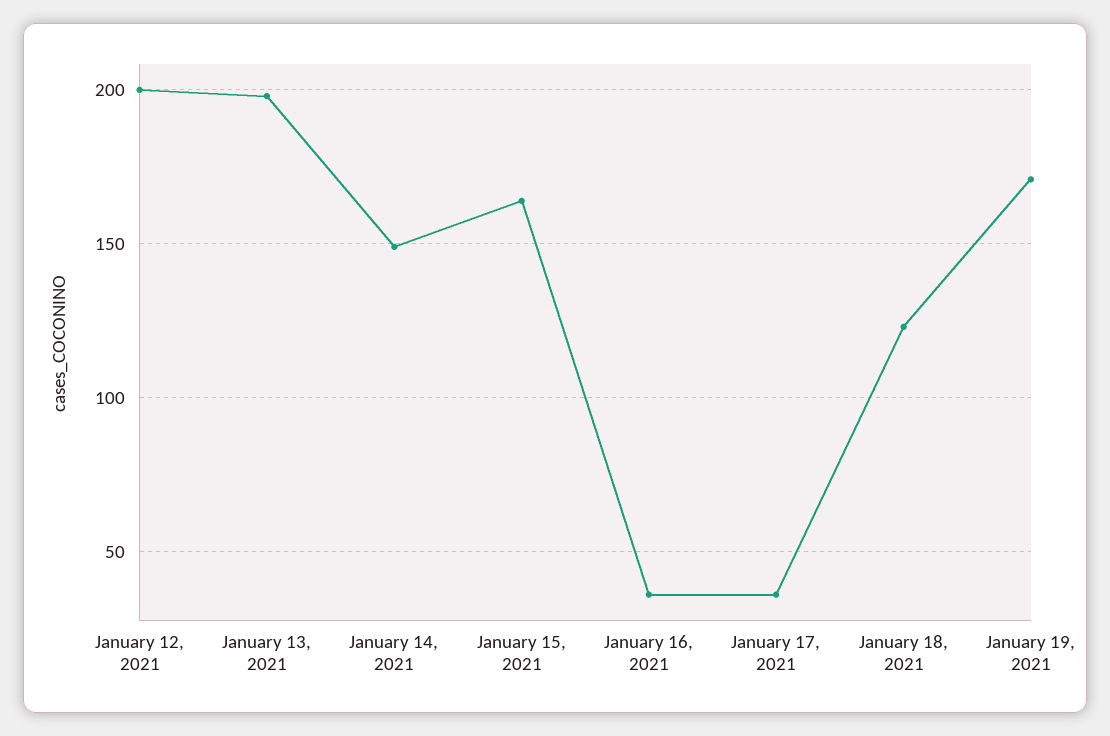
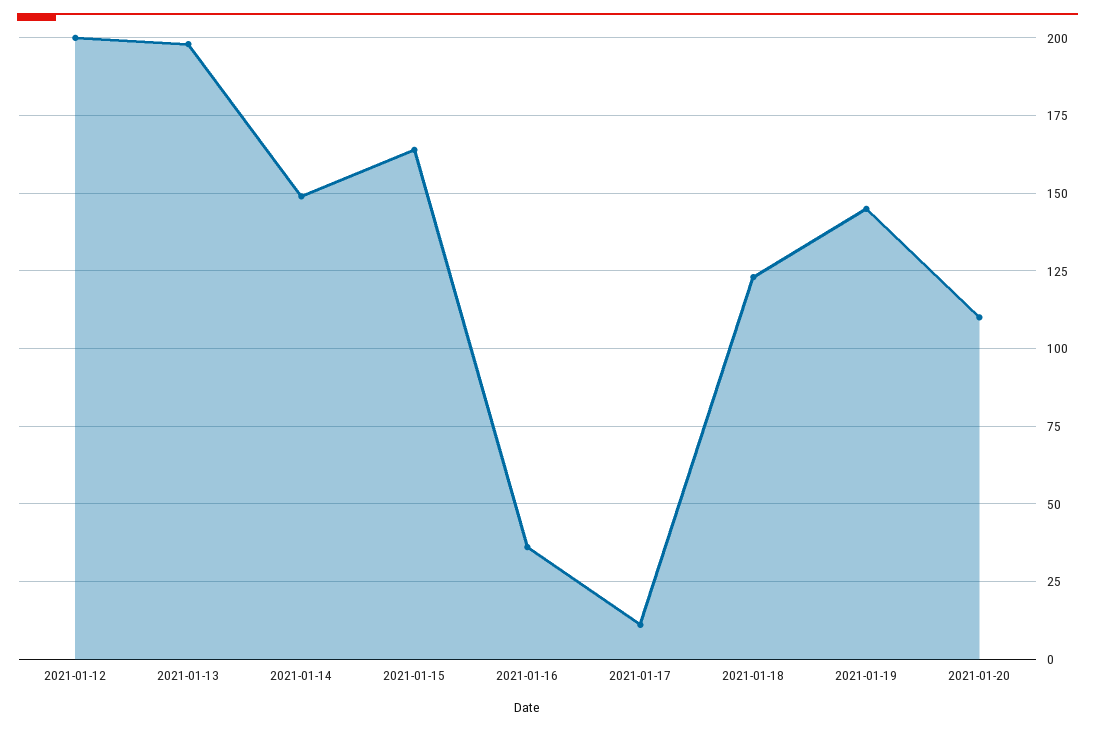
January 17, 2021: 35 -> 10
January 19, 2021: 170 -> 145
2021-01-20: none -> 110

